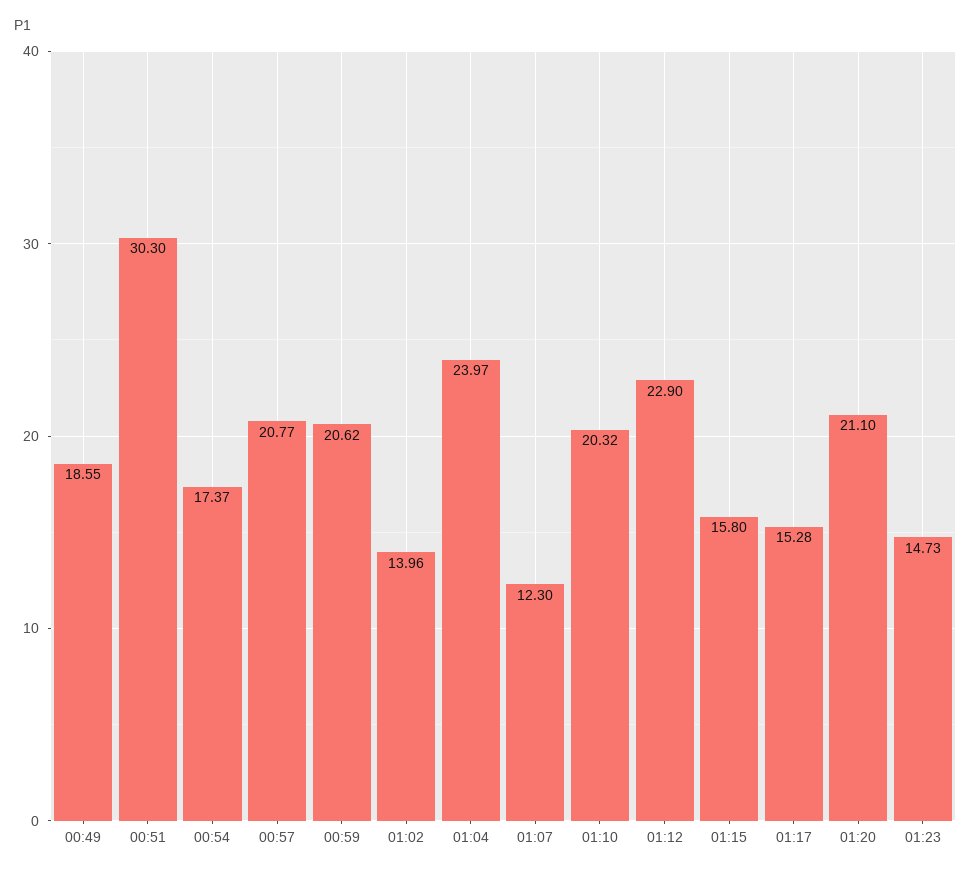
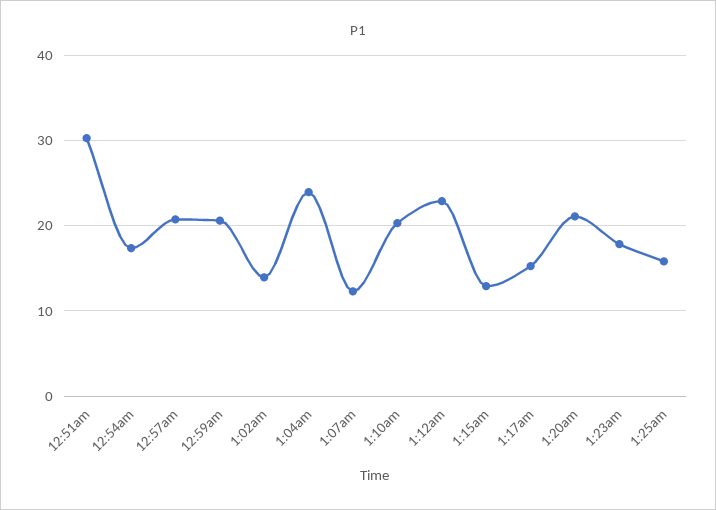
00:49: 18.55 -> none
01:15: 15.8 -> 13
01:23: 14.73 -> 18
1:25am: none -> 16

